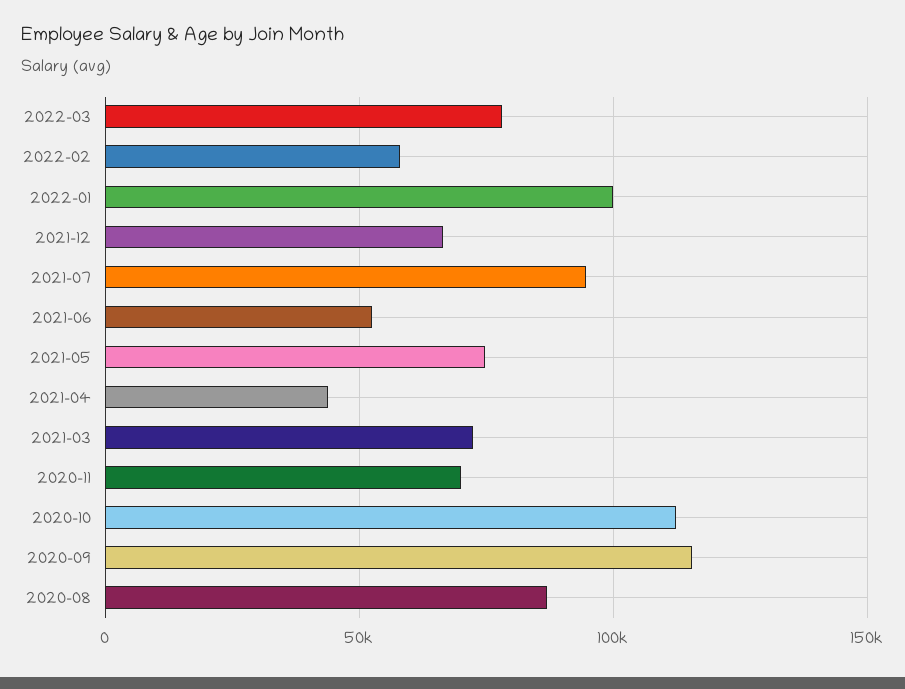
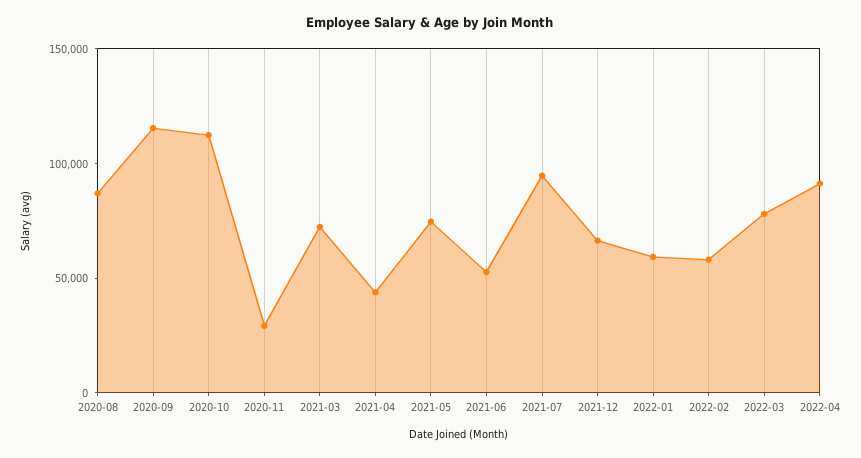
2022-01: 100000 -> 60000
2020-11: 70000 -> 30000
2022-04: none -> 90000

